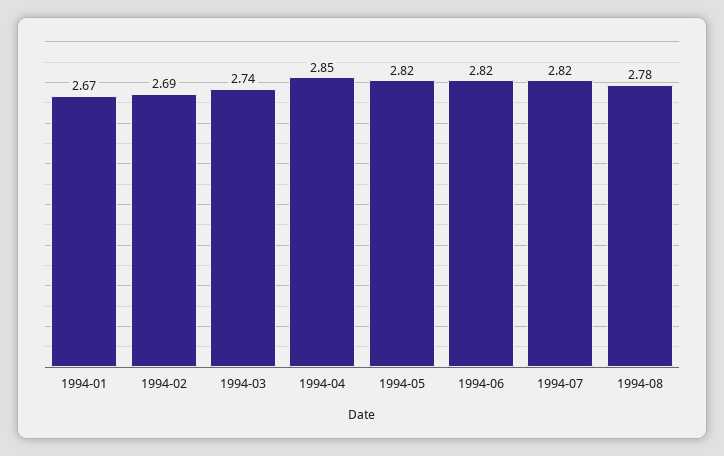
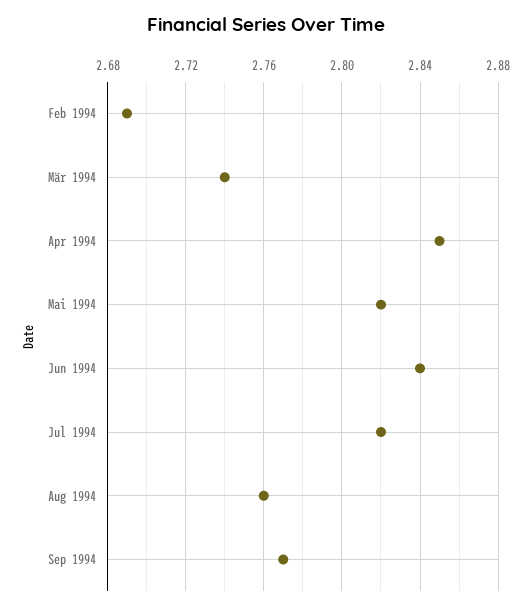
1994-01: 2.67 -> none
1994-06: 2.82 -> 2.84
1994-08: 2.78 -> 2.76
Sep 1994: none -> 2.77

